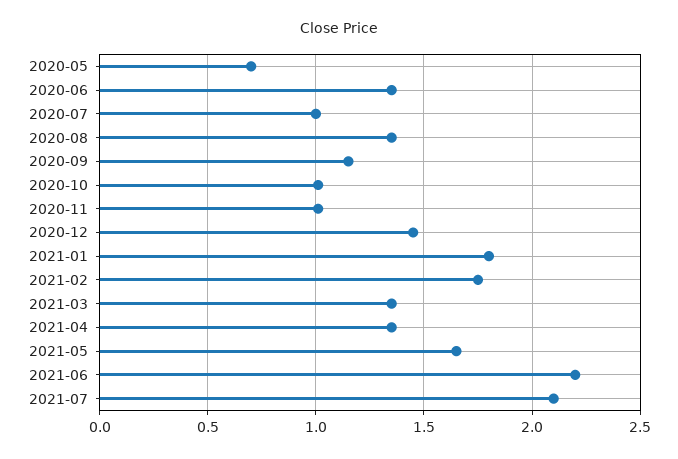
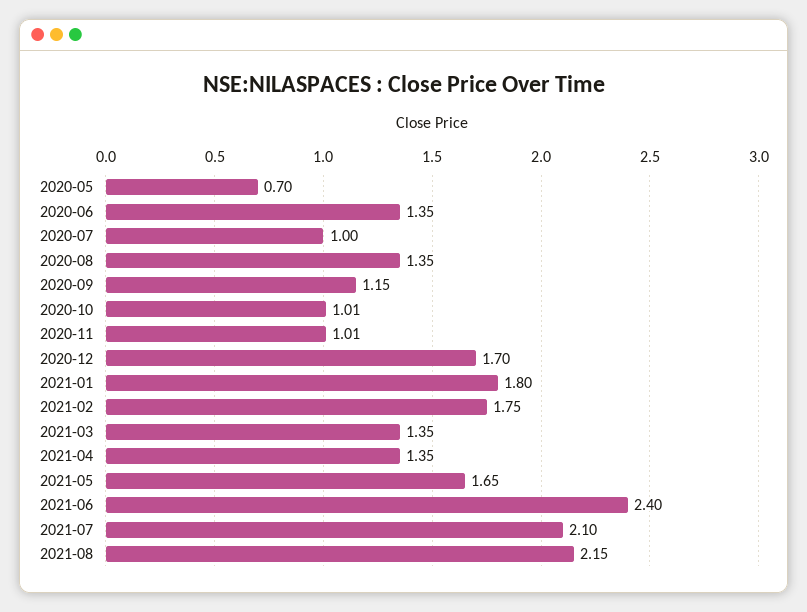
2020-12: 1.45 -> 1.7
2021-06: 2.2 -> 2.4
2021-08: none -> 2.15

